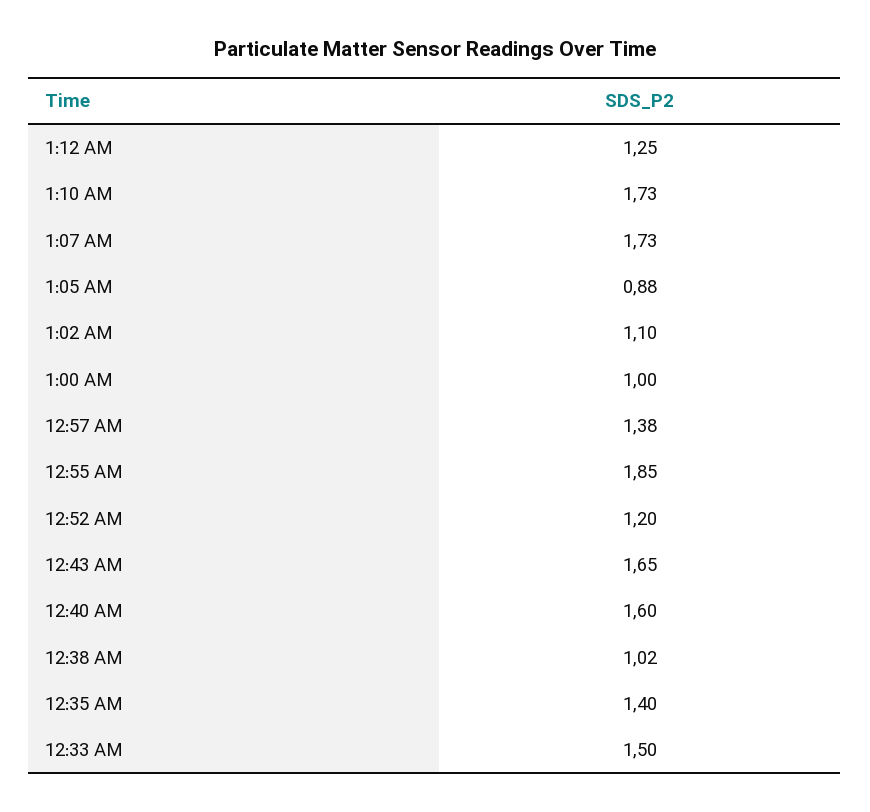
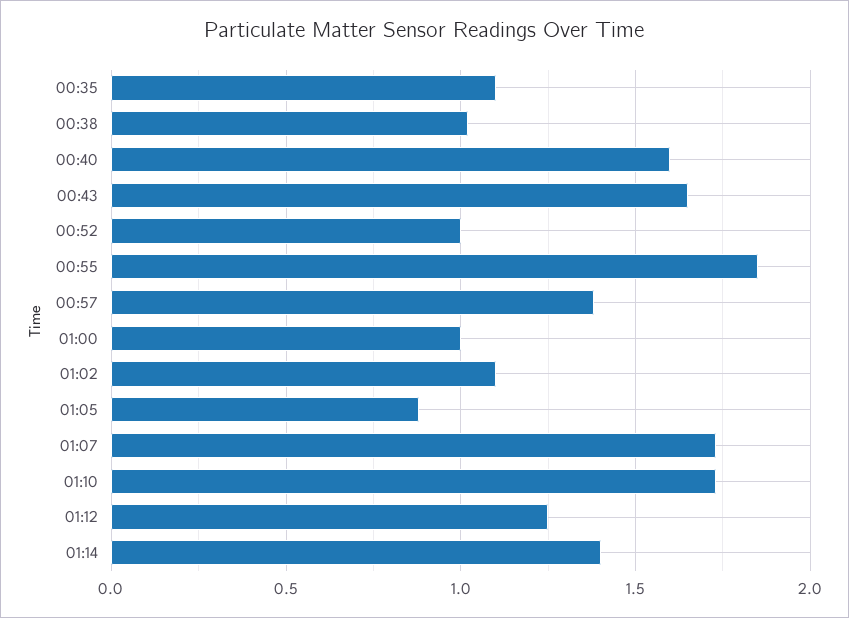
12:52 AM: 1.2 -> 1
12:35 AM: 1.4 -> 1.1
12:33 AM: 1.5 -> none
01:14: none -> 1.4

